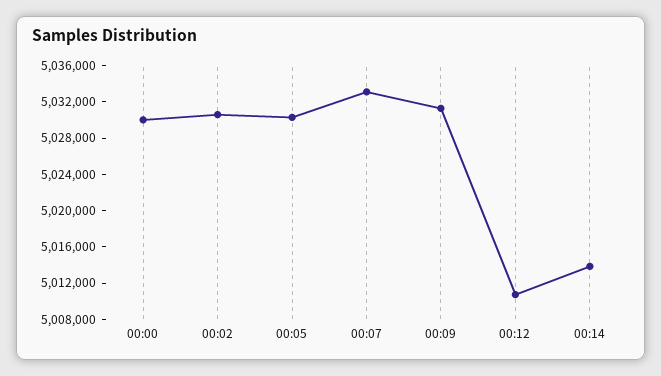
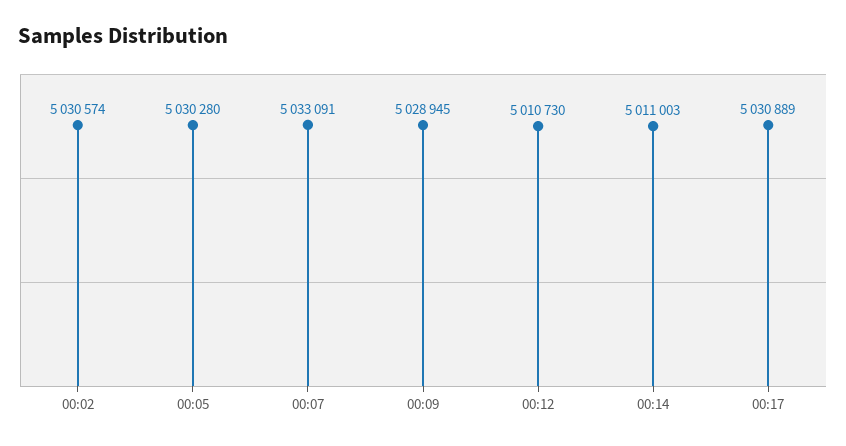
00:00: 5030000 -> none
00:09: 5031000 -> 5028945
00:14: 5014000 -> 5011003
00:17: none -> 5030889

